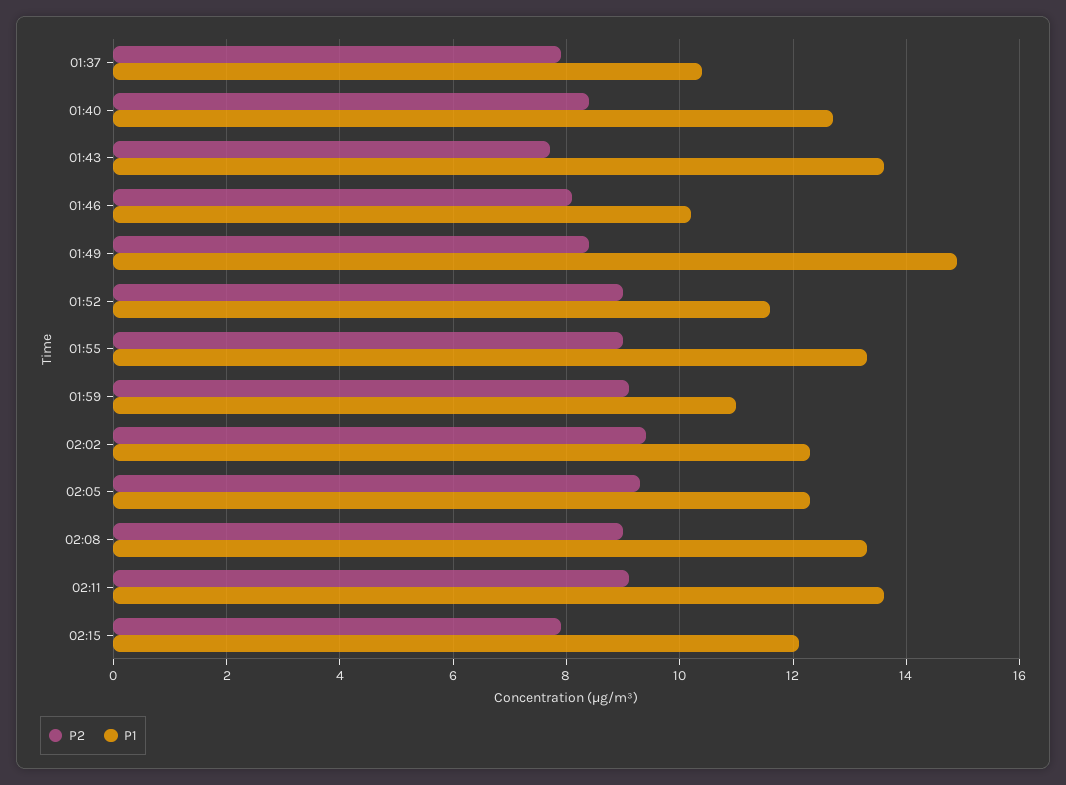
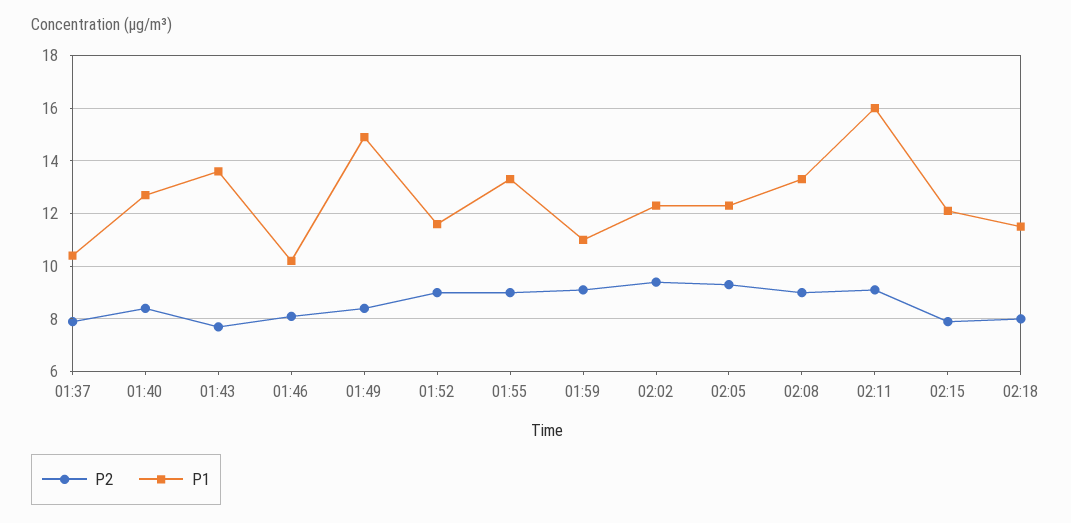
P1, 02:11: 13.5 -> 16
P2, 02:18: none -> 8
P1, 02:18: none -> 11.5

